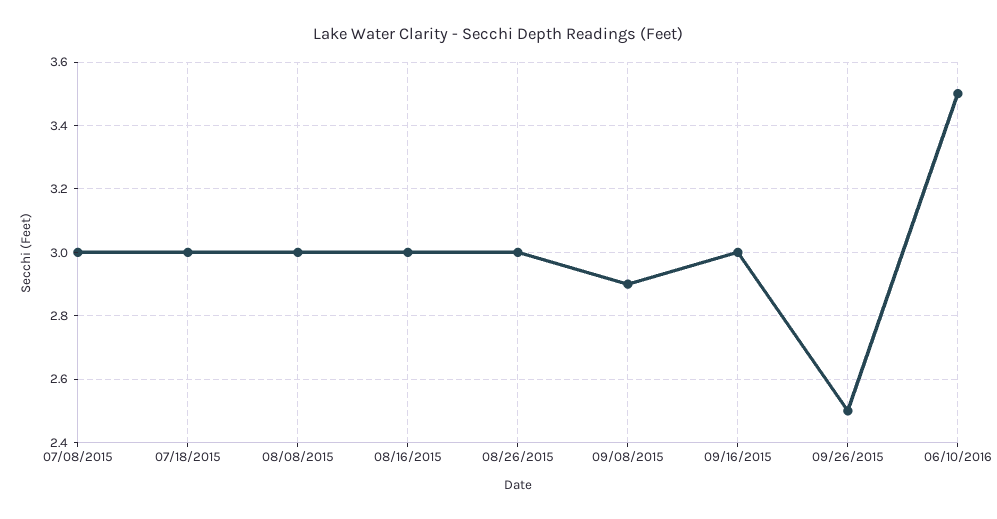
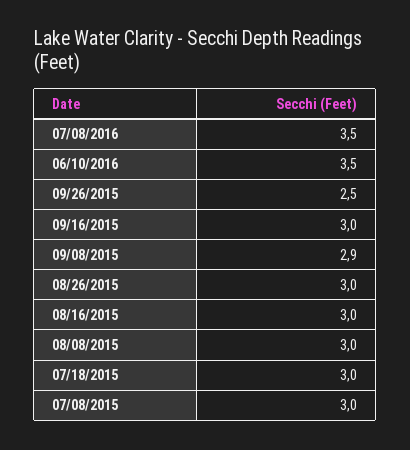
07/08/2016: none -> 3.5

